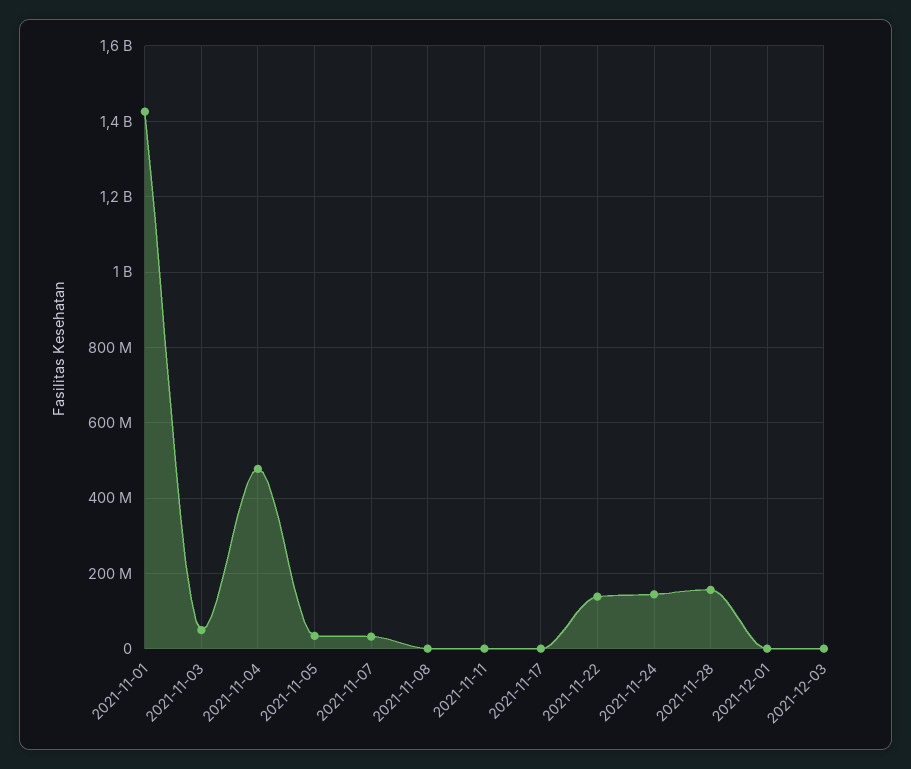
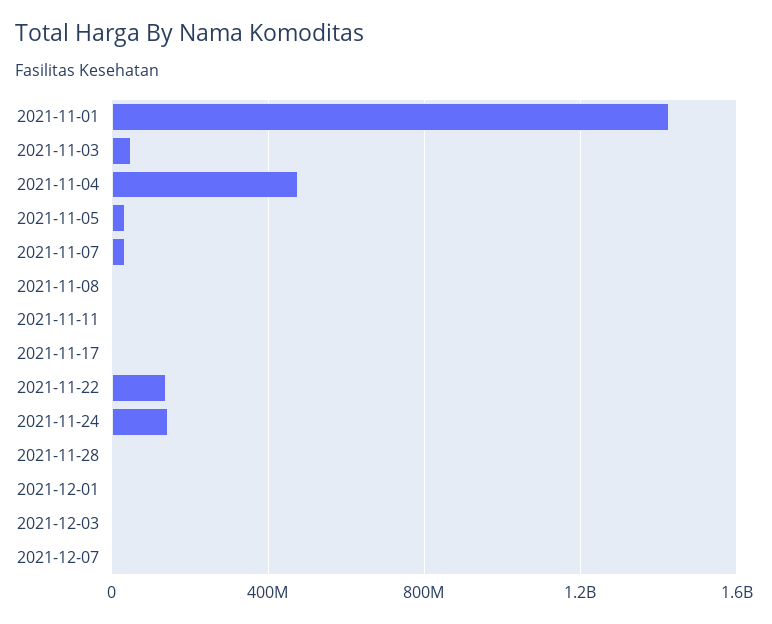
2021-11-28: 160000000 -> 0
2021-12-07: none -> 0

